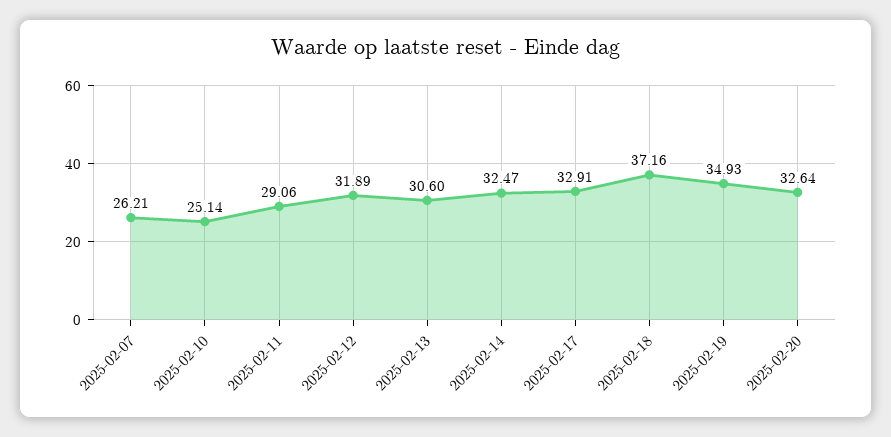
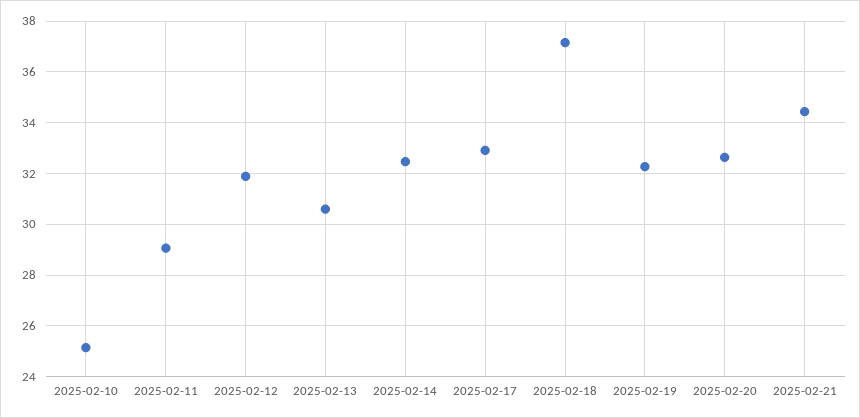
2025-02-07: 26.21 -> none
2025-02-19: 34.93 -> 32.25
2025-02-21: none -> 34.5

